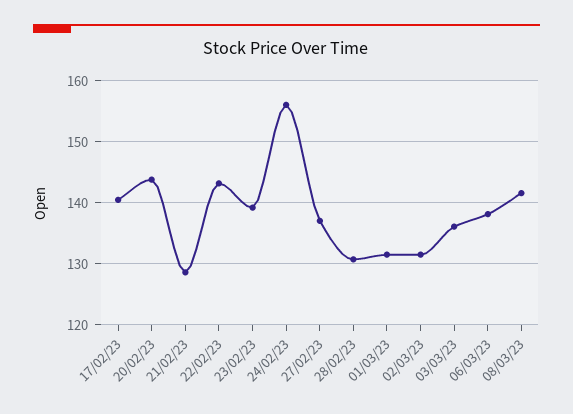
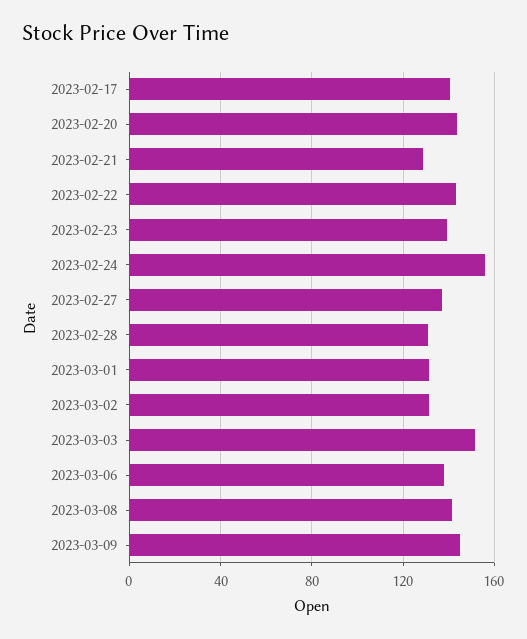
03/03/23: 136 -> 150
2023-03-09: none -> 145

